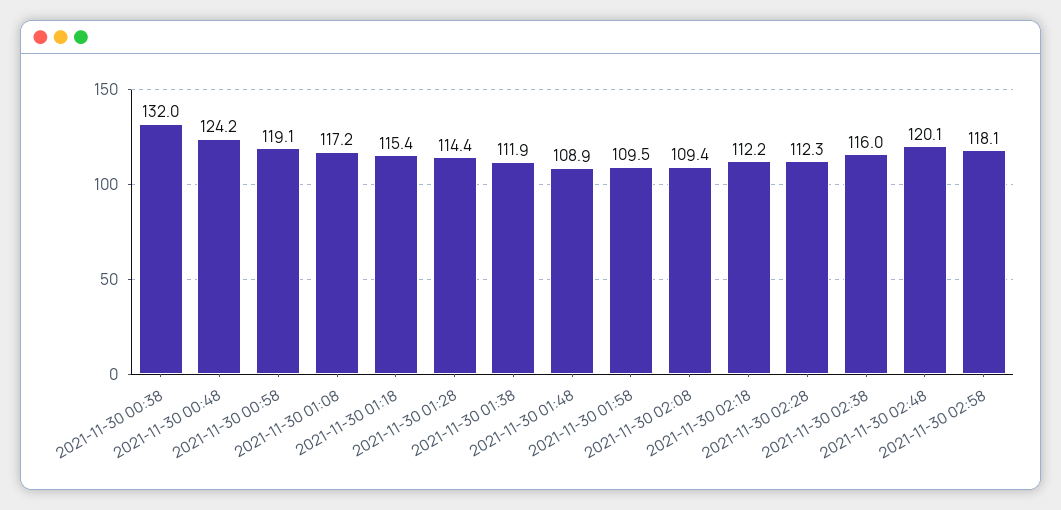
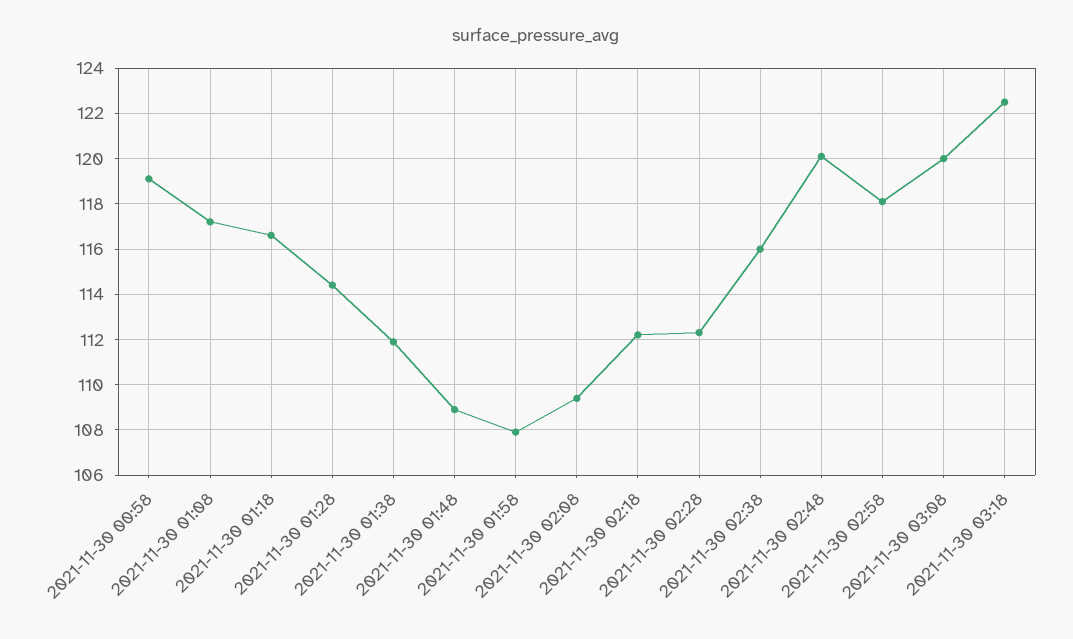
2021-11-30 00:38: 132 -> none
2021-11-30 00:48: 124.2 -> none
2021-11-30 01:18: 115.4 -> 116.5
2021-11-30 01:58: 109.5 -> 108
2021-11-30 03:08: none -> 120
2021-11-30 03:18: none -> 122.5

